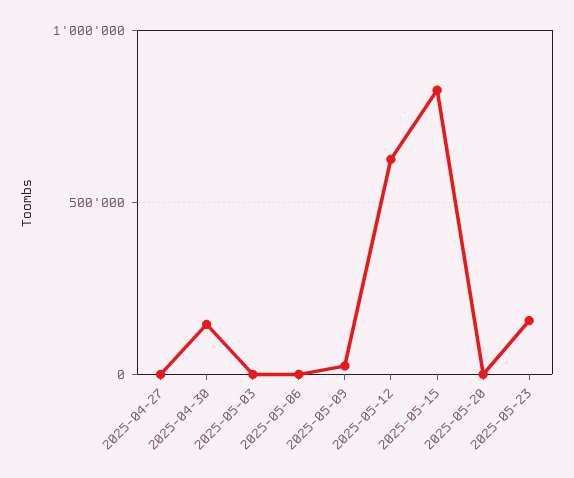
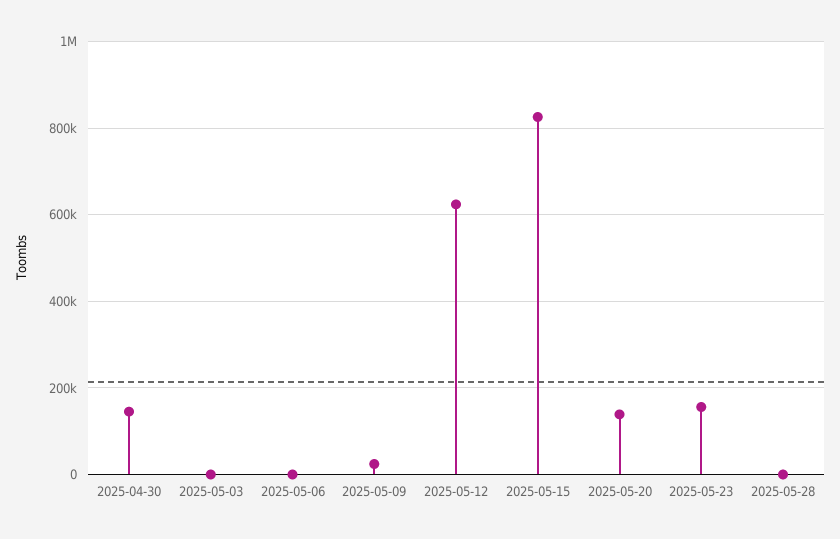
2025-04-27: 0 -> none
2025-05-20: 0 -> 140000
2025-05-28: none -> 0

